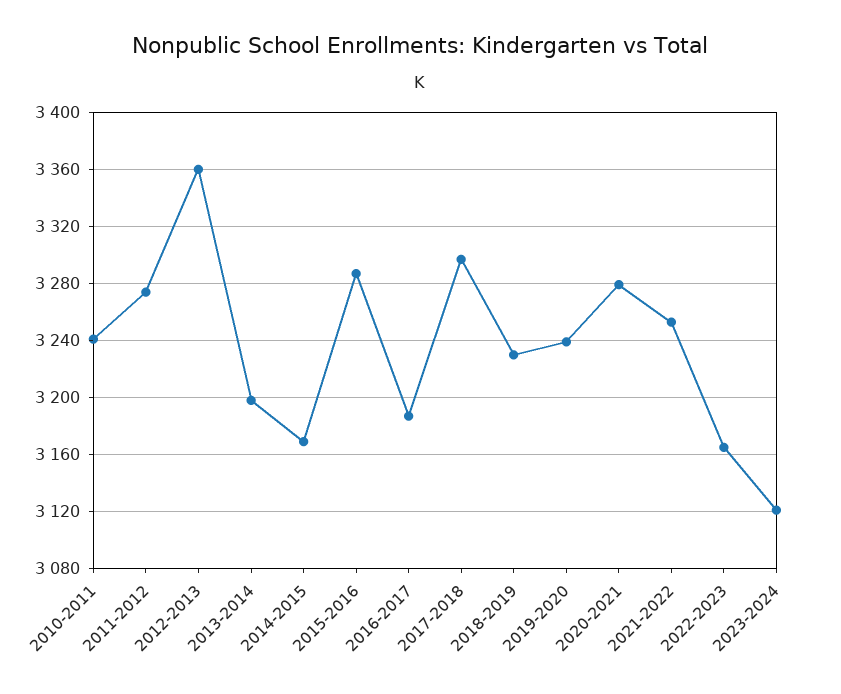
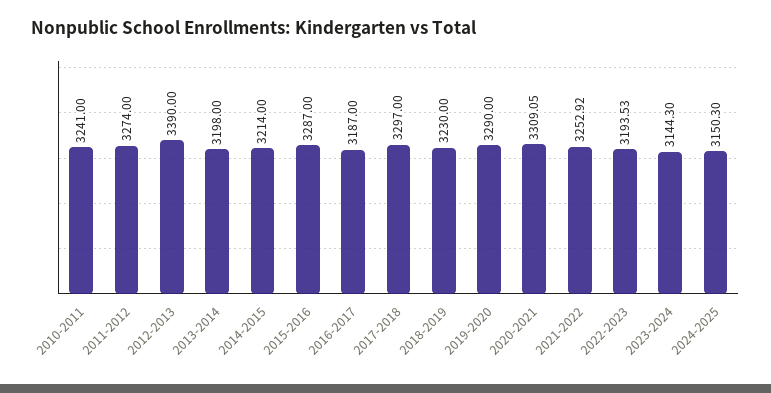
2012-2013: 3360 -> 3390
2014-2015: 3170 -> 3214
2019-2020: 3240 -> 3290
2020-2021: 3280 -> 3309.05
2022-2023: 3165 -> 3193.53
2023-2024: 3120 -> 3144.3
2024-2025: none -> 3150.3

